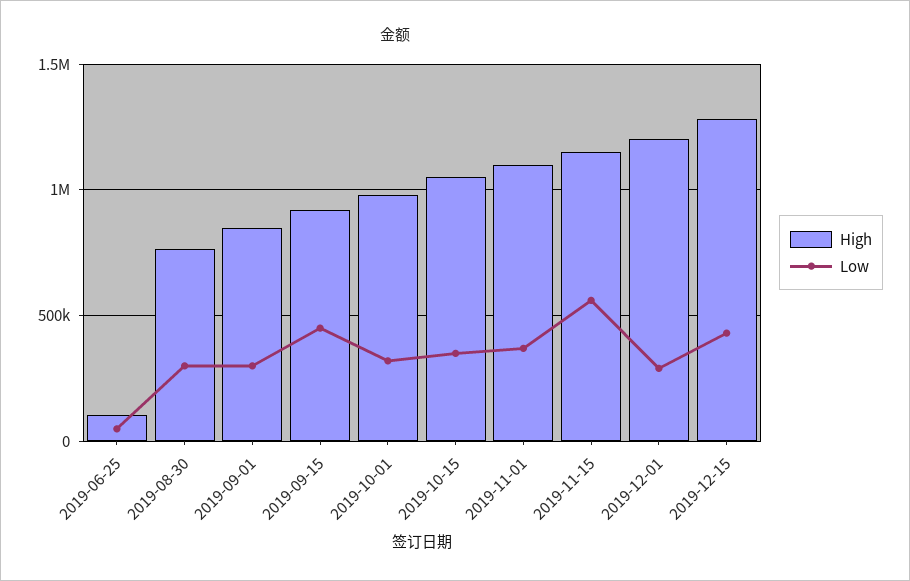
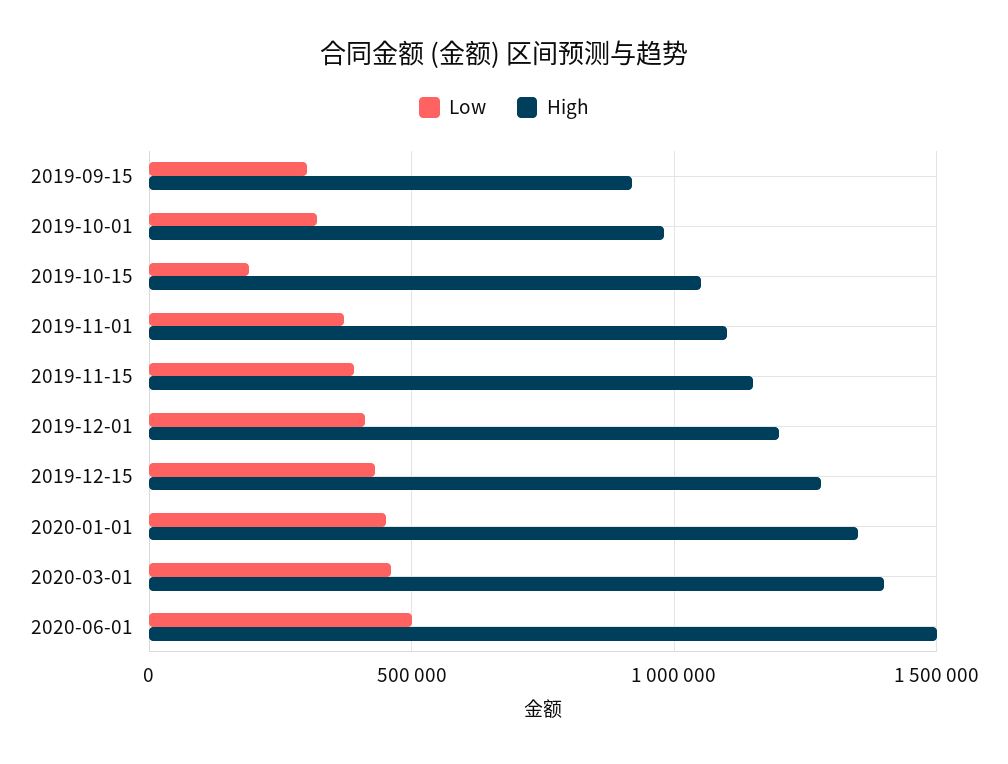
High, 2019-06-25: 100000 -> none
Low, 2019-06-25: 50000 -> none
High, 2019-08-30: 750000 -> none
Low, 2019-08-30: 300000 -> none
High, 2019-09-01: 850000 -> none
Low, 2019-09-01: 300000 -> none
Low, 2019-09-15: 450000 -> 300000
Low, 2019-10-15: 350000 -> 200000
Low, 2019-11-15: 550000 -> 400000
Low, 2019-12-01: 300000 -> 400000
Low, 2020-01-01: none -> 450000
High, 2020-01-01: none -> 1350000
Low, 2020-03-01: none -> 450000
High, 2020-03-01: none -> 1400000
Low, 2020-06-01: none -> 500000
High, 2020-06-01: none -> 1500000

